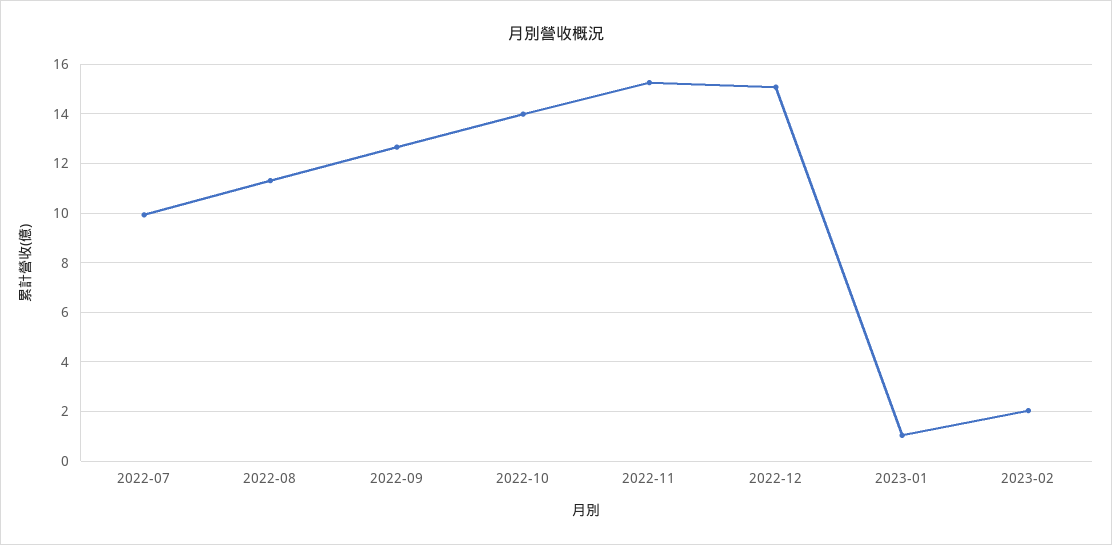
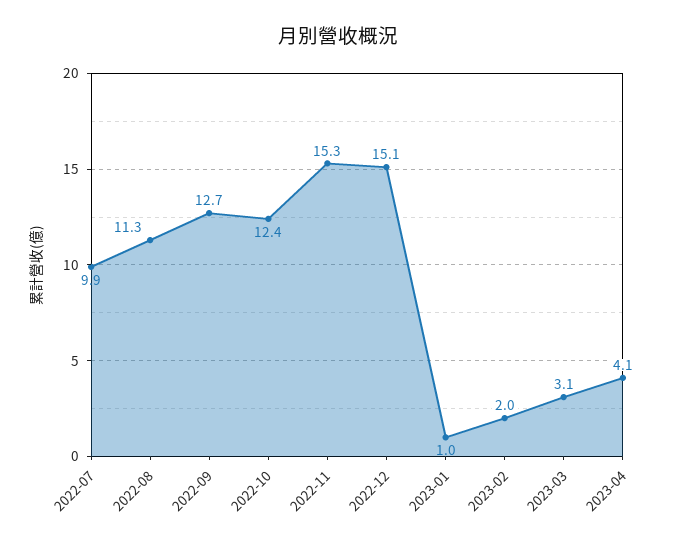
2022-10: 14 -> 12.4
2023-03: none -> 3.1
2023-04: none -> 4.1

